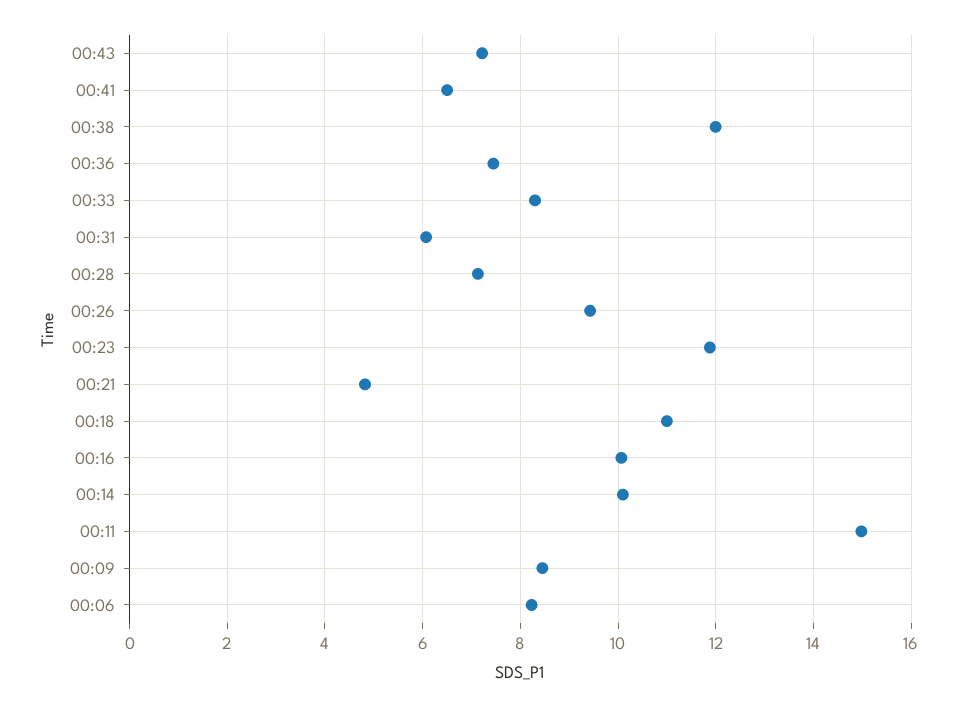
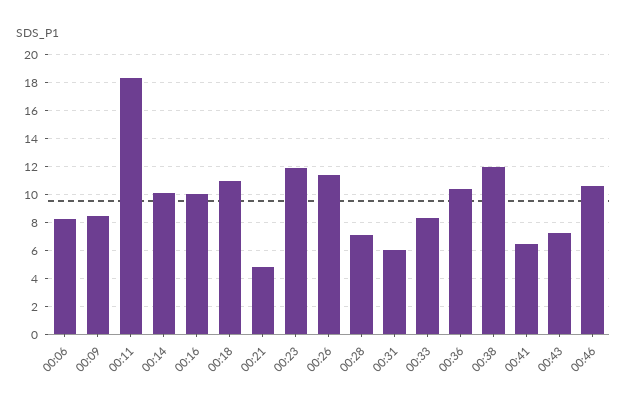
00:36: 7.4 -> 10.5
00:26: 9.4 -> 11.5
00:11: 15 -> 18.5
00:46: none -> 10.5

